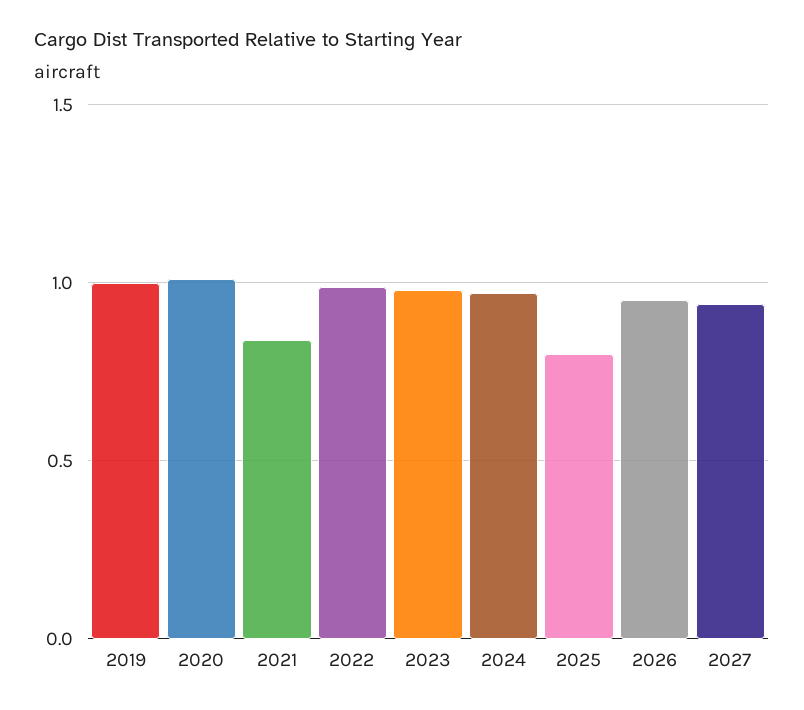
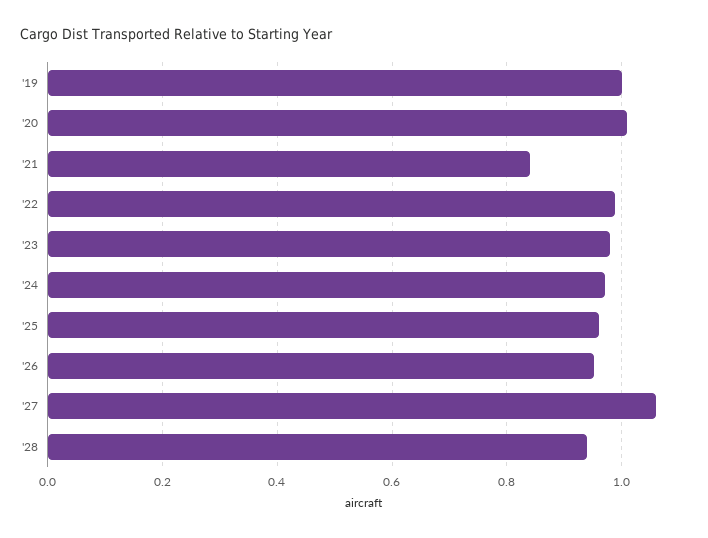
2025: 0.8 -> 0.96
2027: 0.95 -> 1.06
'28: none -> 0.94

